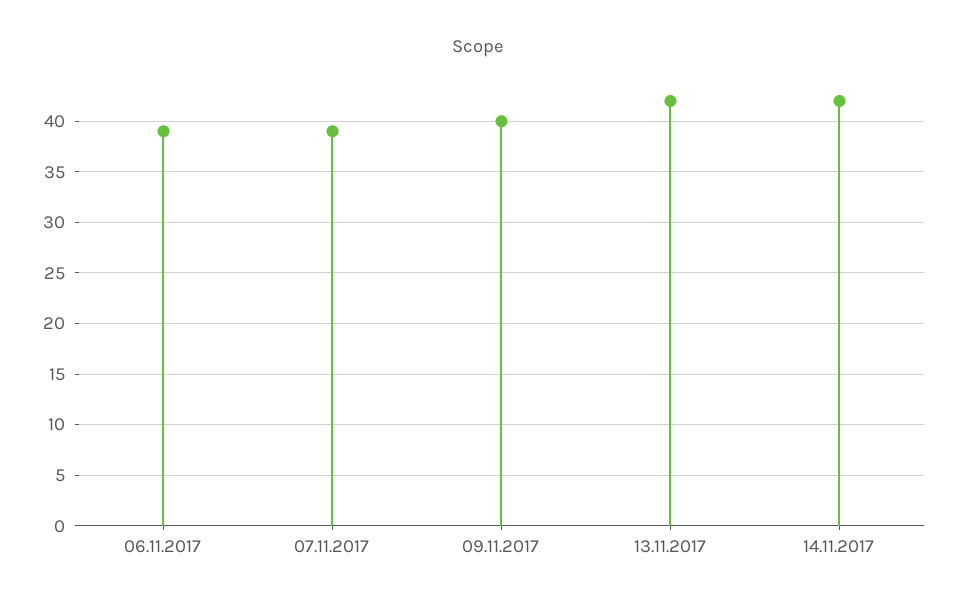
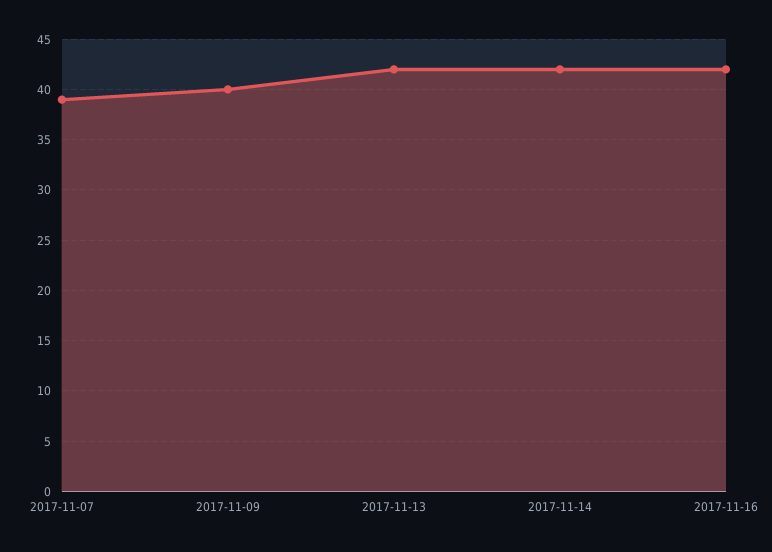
06.11.2017: 39 -> none
2017-11-16: none -> 42

